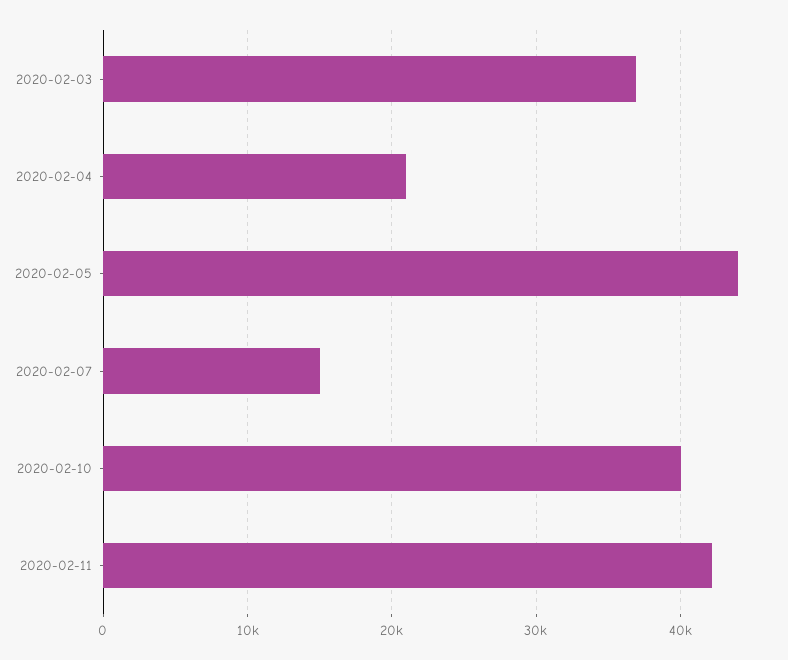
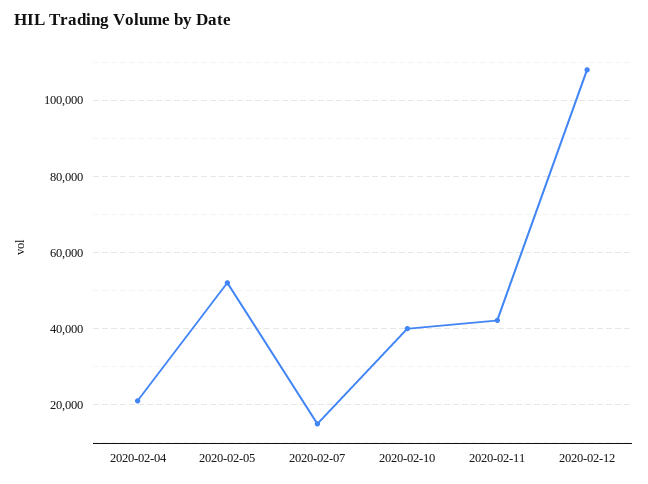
2020-02-03: 37000 -> none
2020-02-05: 44000 -> 52000
2020-02-12: none -> 108000

